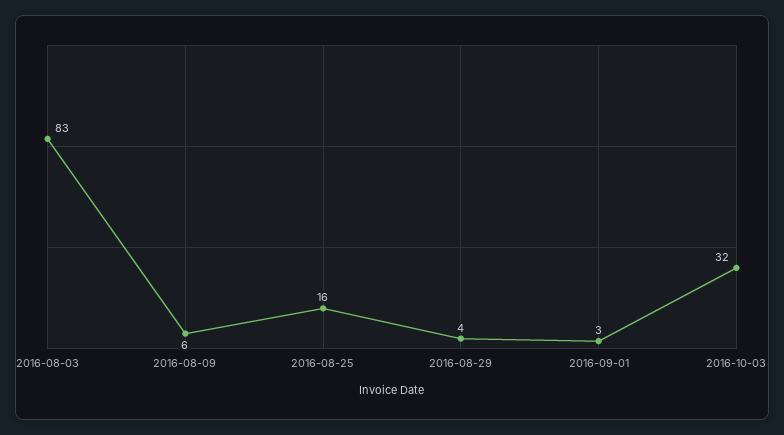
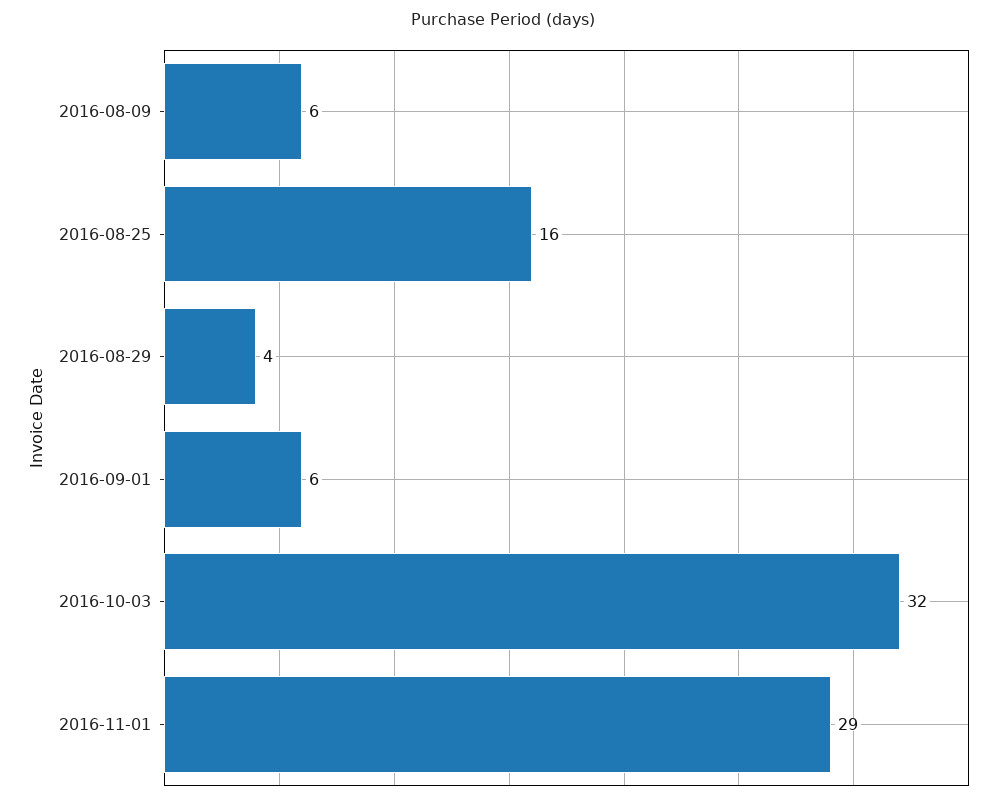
2016-08-03: 83 -> none
2016-09-01: 3 -> 6
2016-11-01: none -> 29

